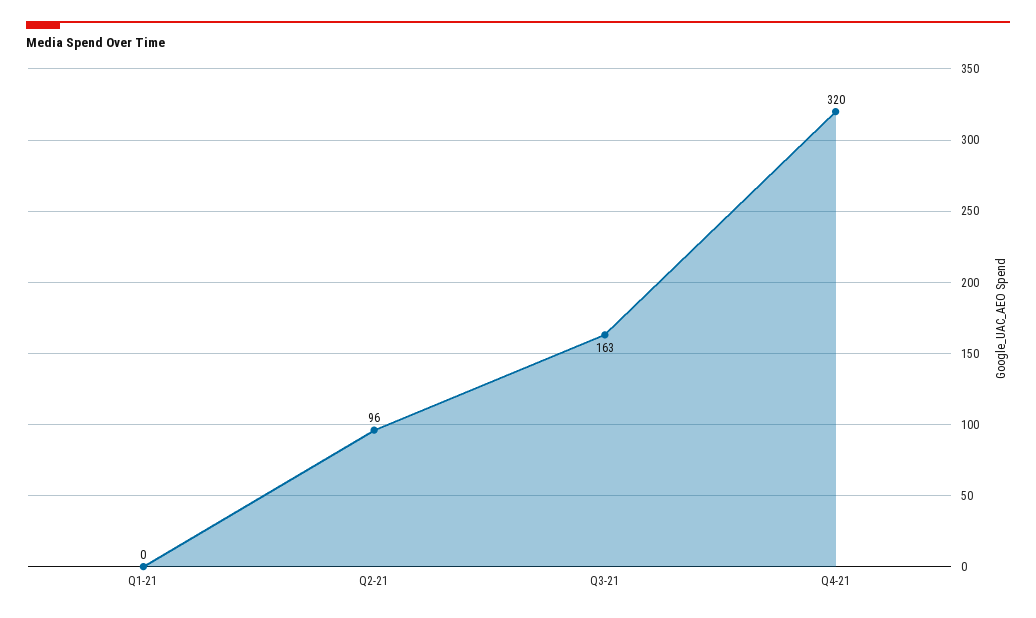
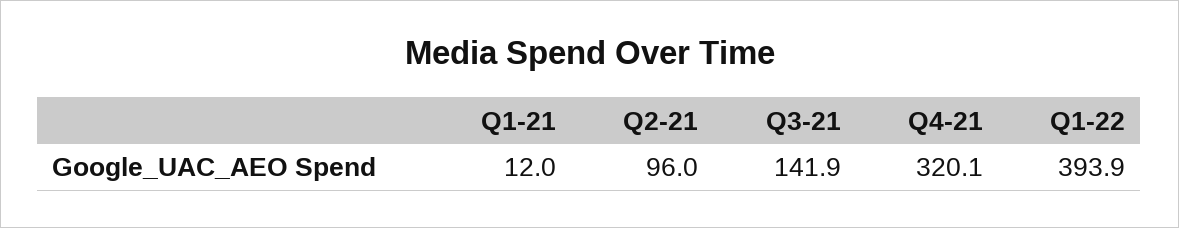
Q1-21: 0 -> 12
Q3-21: 163 -> 141.9
Q1-22: none -> 393.9

